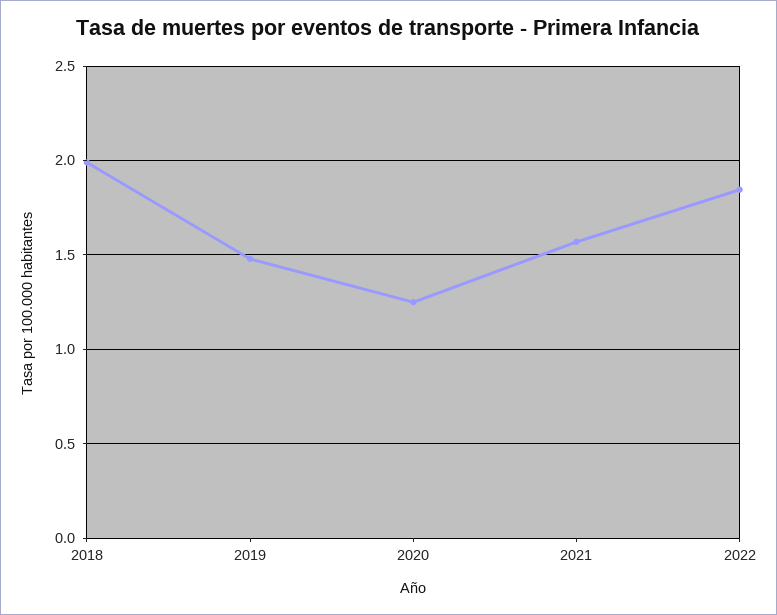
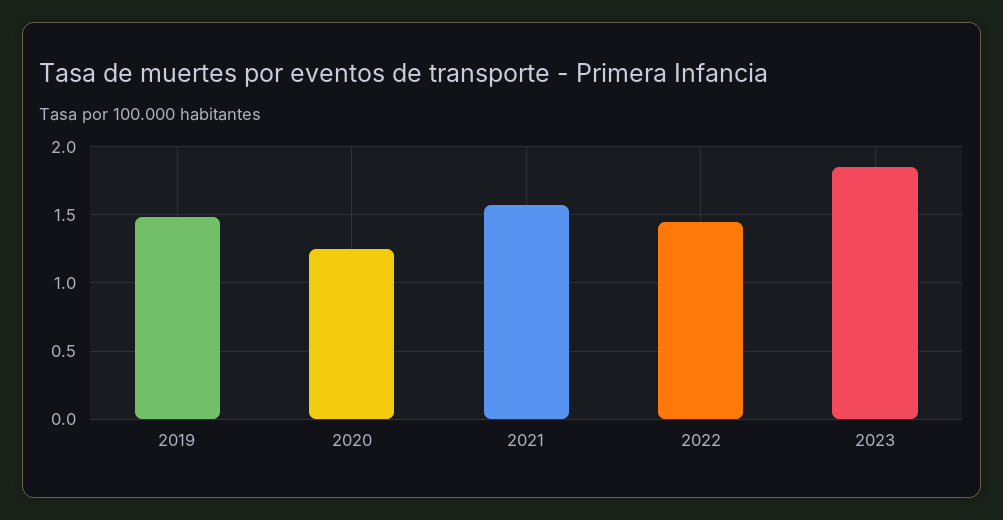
2018: 2 -> none
2022: 1.85 -> 1.45
2023: none -> 1.85

